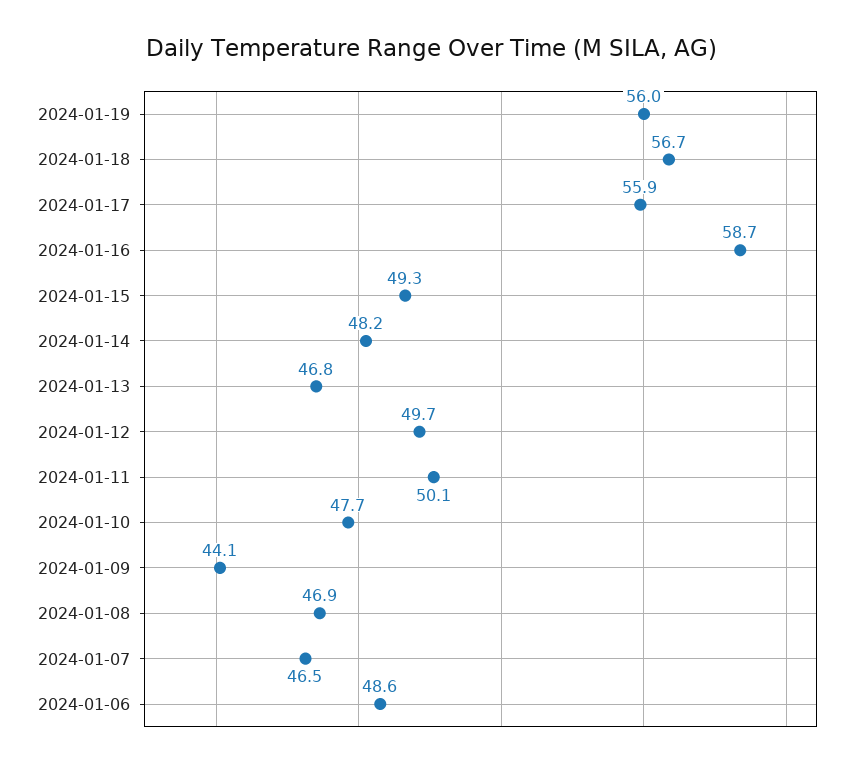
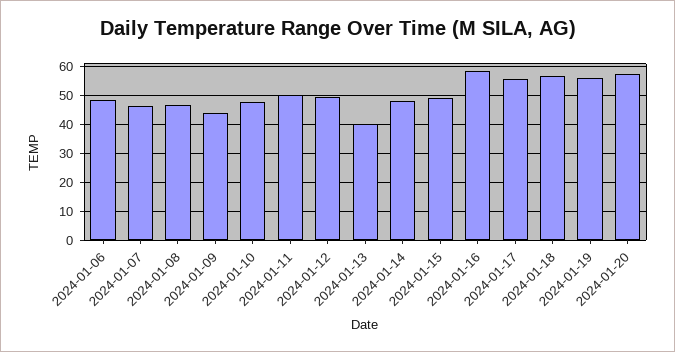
2024-01-13: 46.8 -> 40
2024-01-20: none -> 57.5

